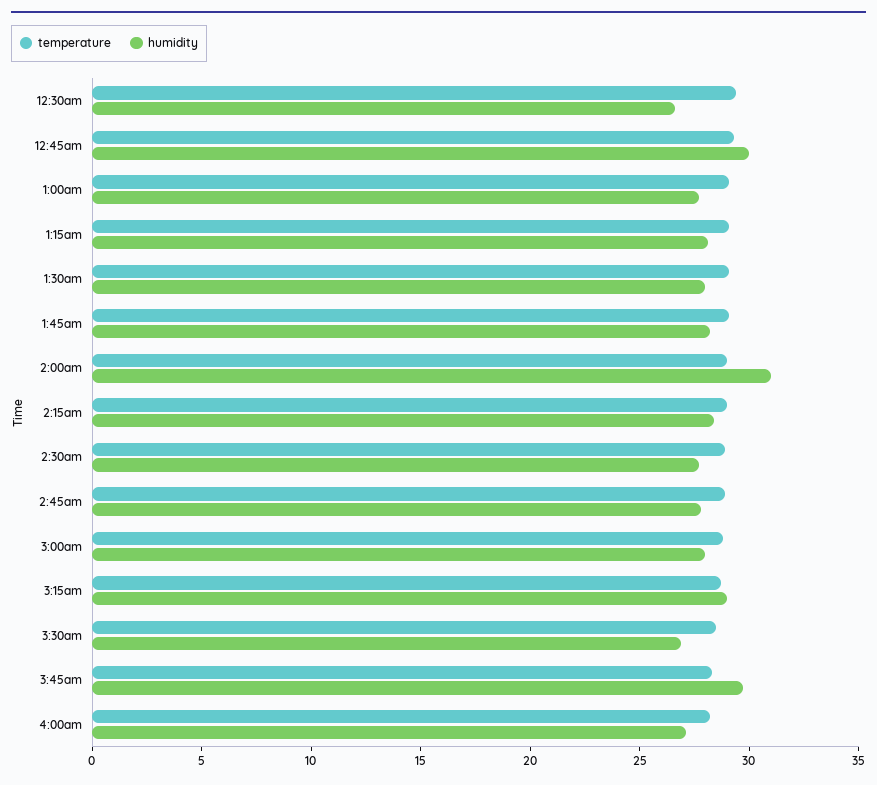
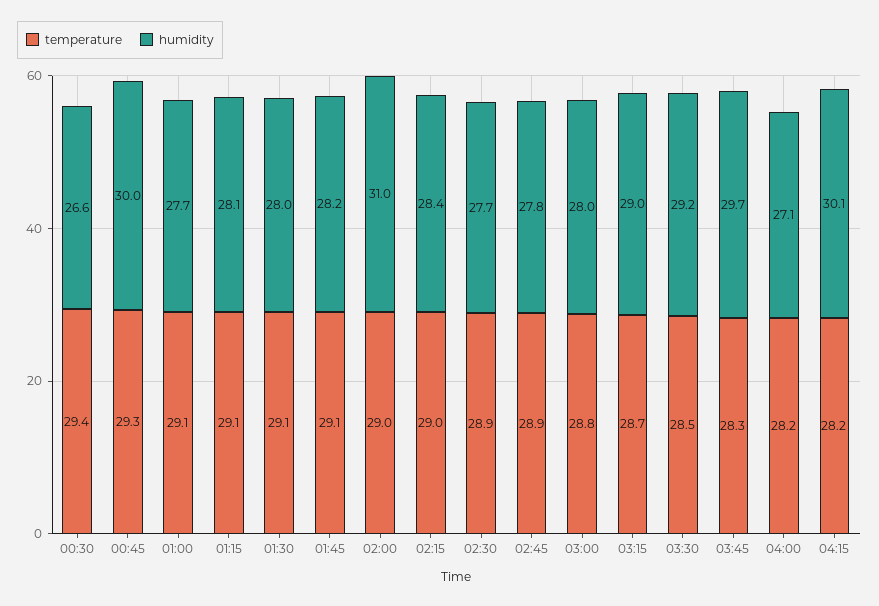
humidity, 3:30am: 27 -> 29.2
temperature, 04:15: none -> 28.2
humidity, 04:15: none -> 30.1

